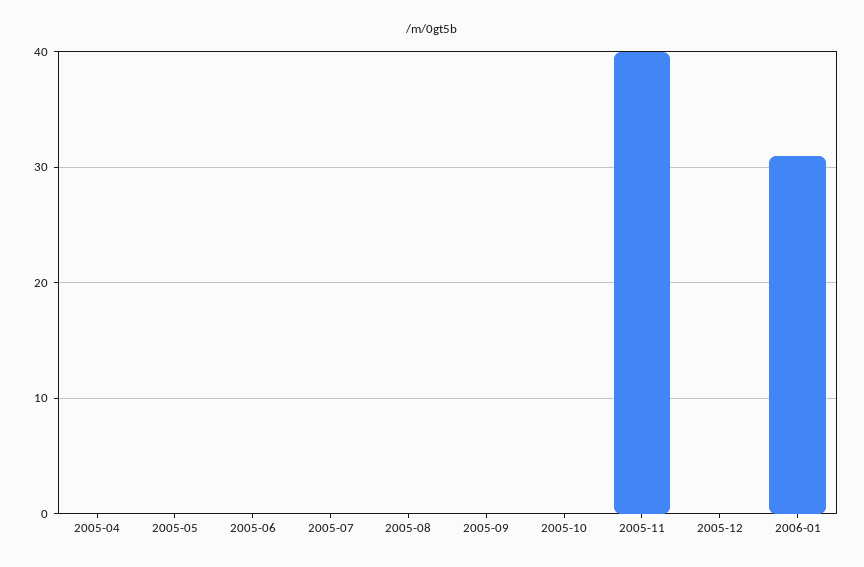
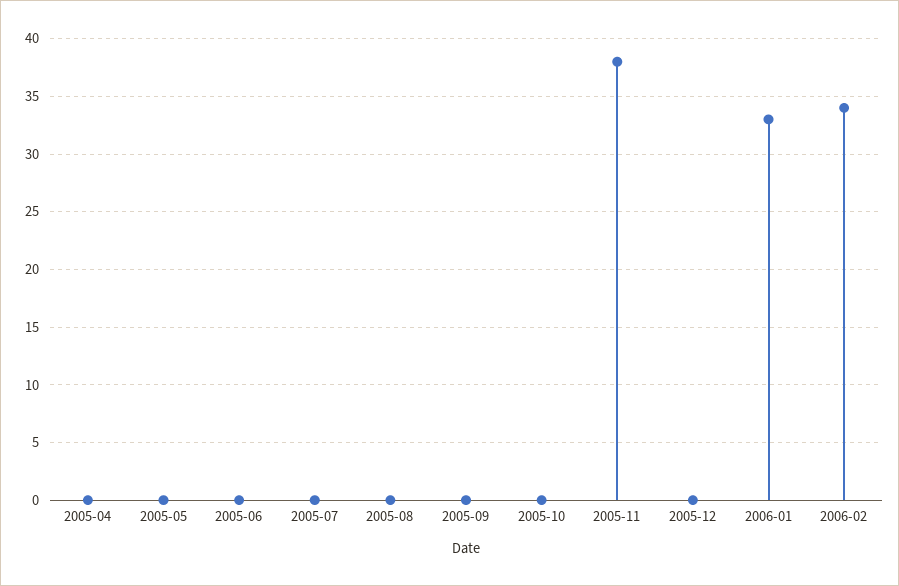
2005-11: 40 -> 38
2006-01: 31 -> 33
2006-02: none -> 34

